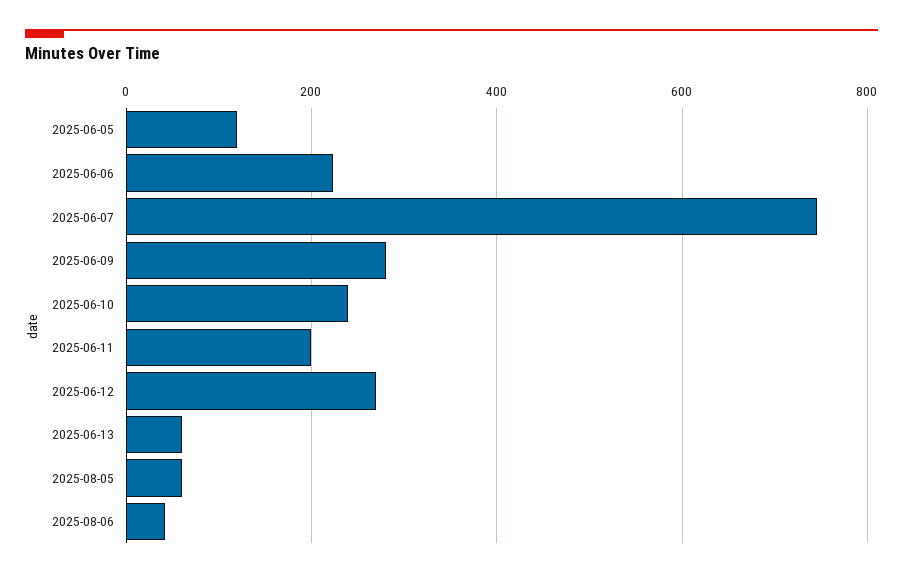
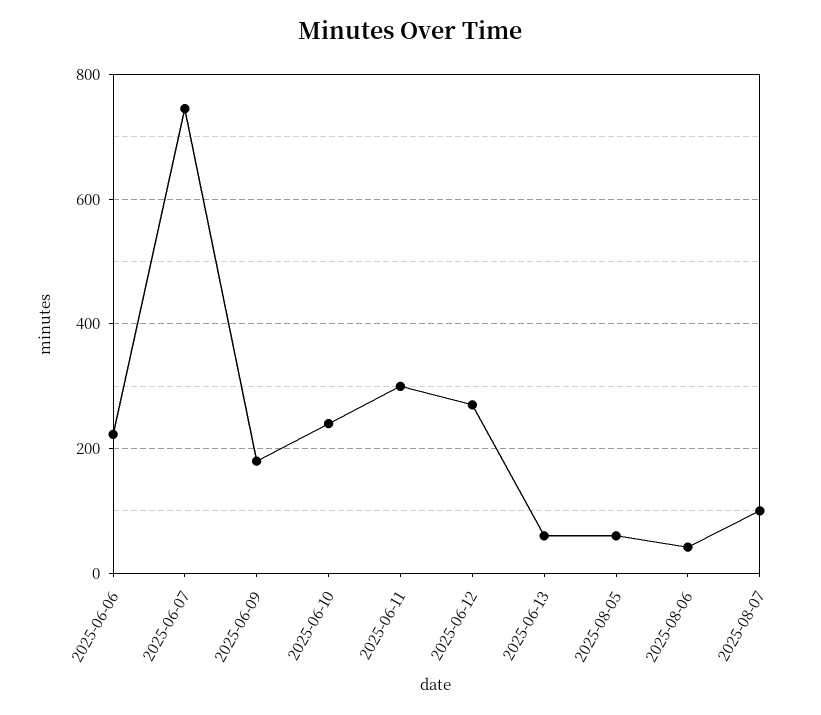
2025-06-05: 120 -> none
2025-06-09: 280 -> 180
2025-06-11: 200 -> 300
2025-08-07: none -> 100

